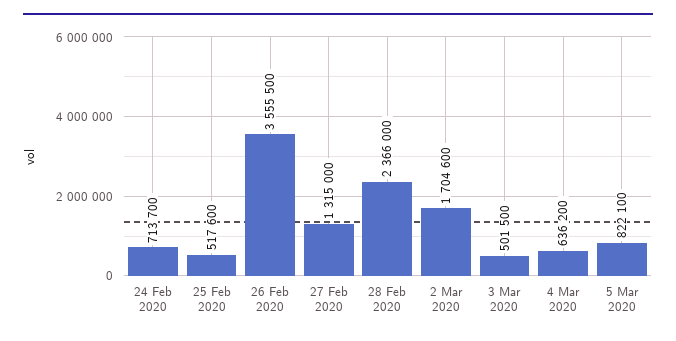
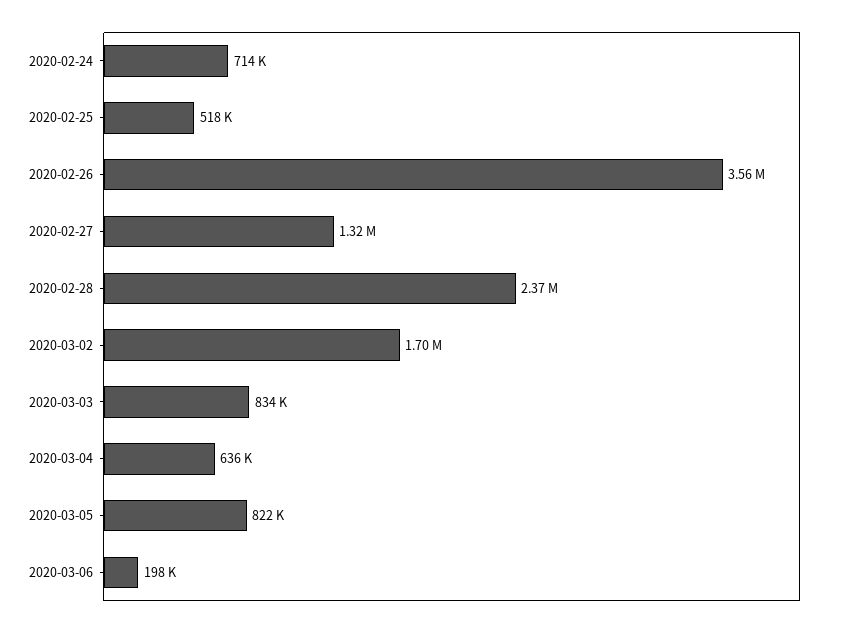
3 Mar 2020: 501500 -> 834000
2020-03-06: none -> 198000

